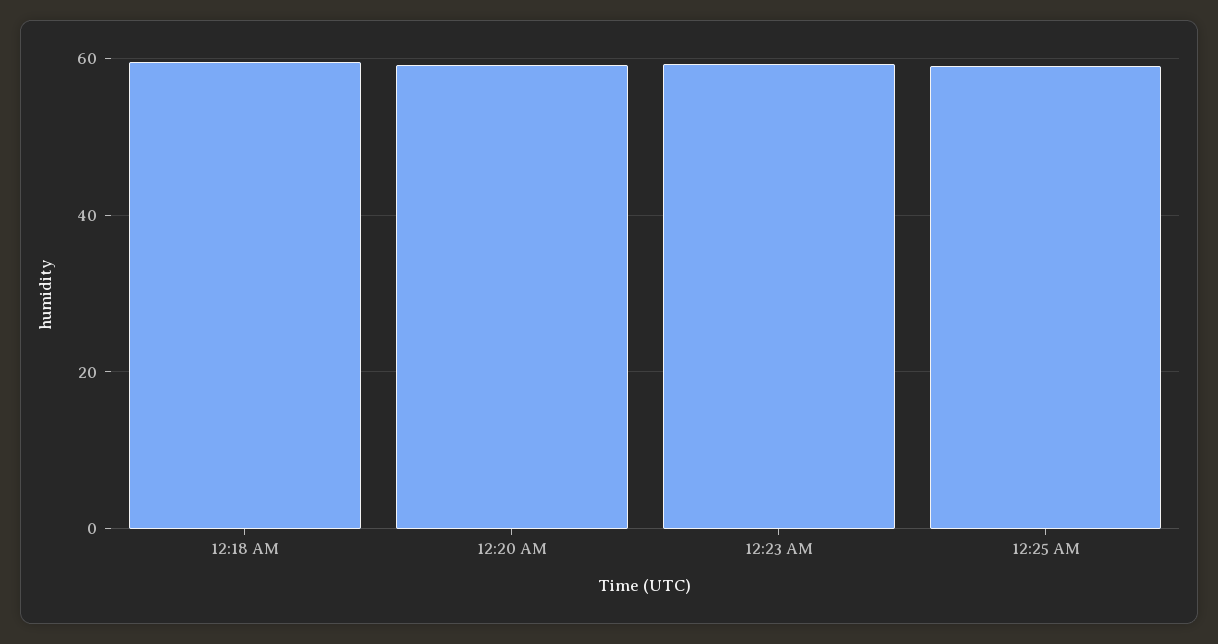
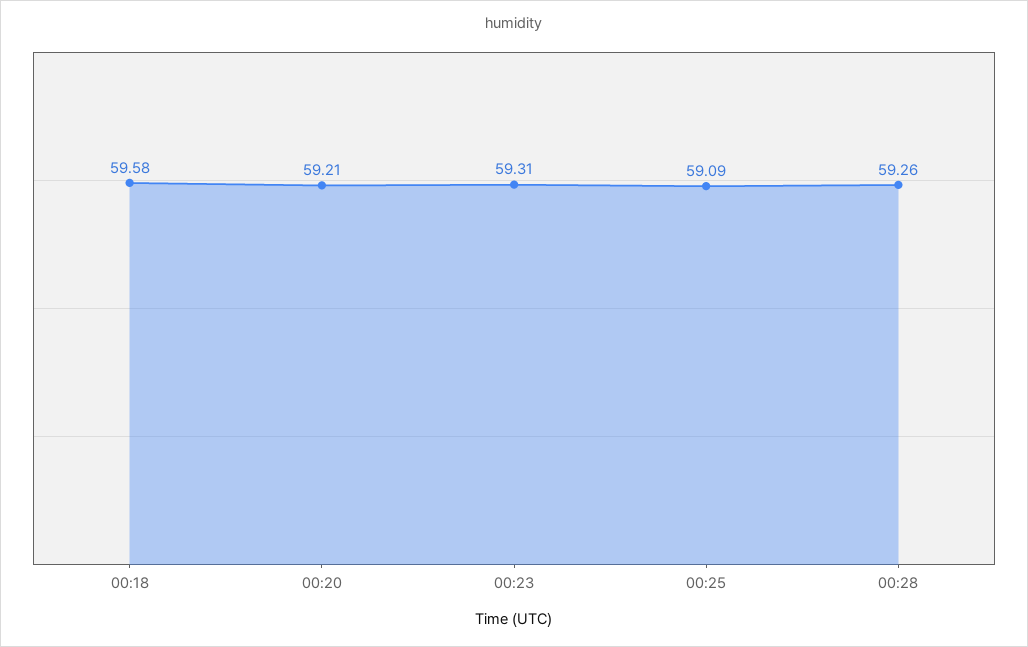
00:28: none -> 59.26

